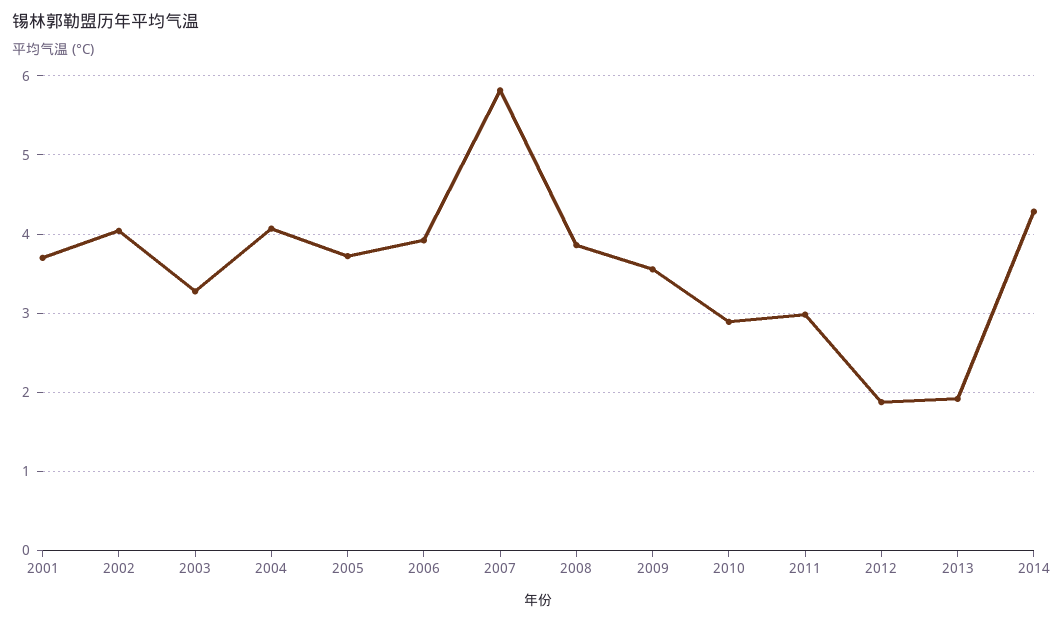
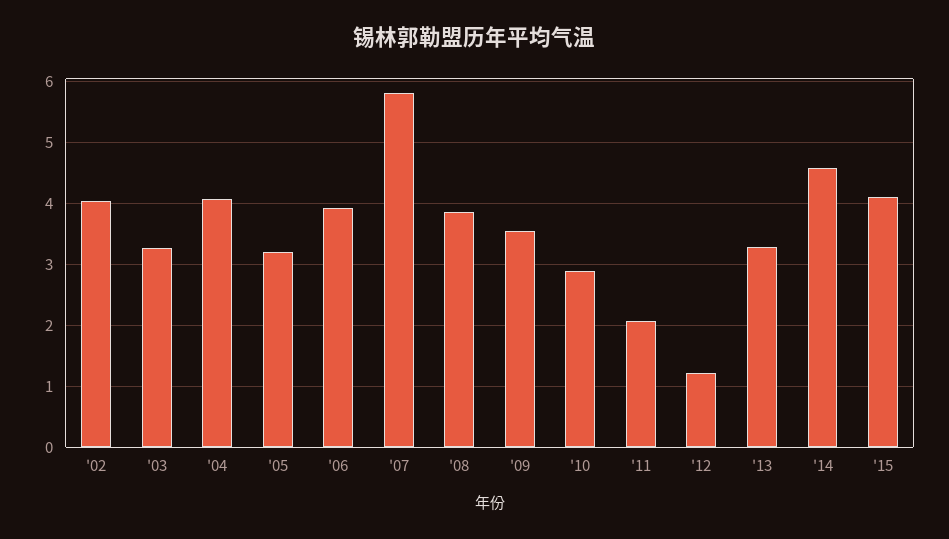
2001: 3.7 -> none
2005: 3.7 -> 3.2
2011: 3 -> 2.1
2012: 1.9 -> 1.2
2013: 1.9 -> 3.3
2014: 4.3 -> 4.6
'15: none -> 4.1

